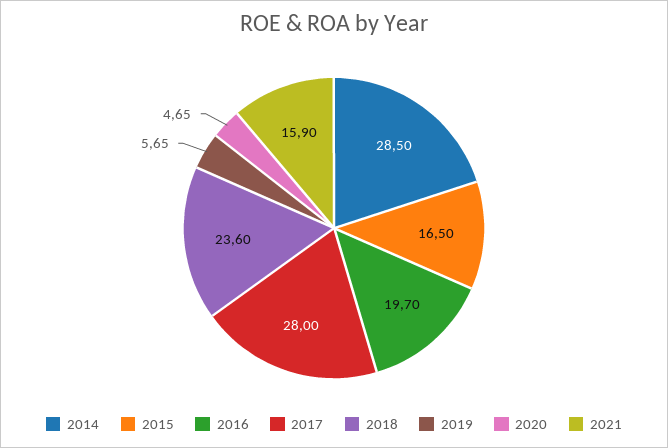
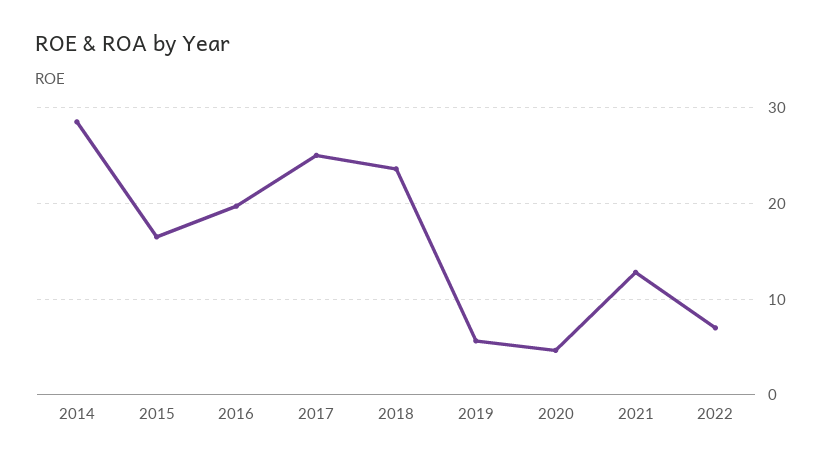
2017: 28 -> 25
2021: 15.9 -> 13
2022: none -> 7

